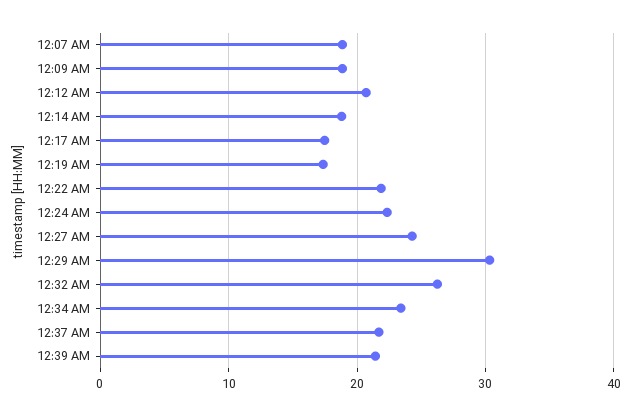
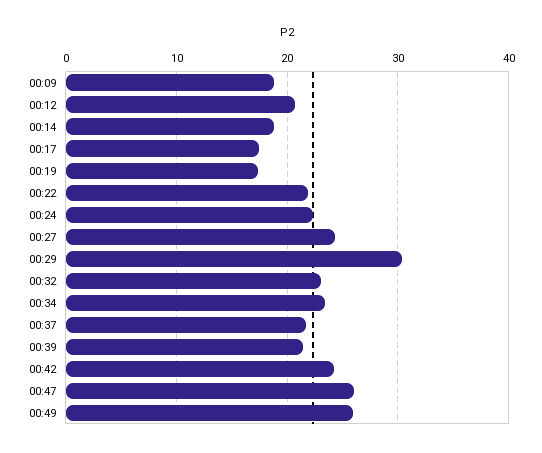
12:07 AM: 19 -> none
12:32 AM: 26 -> 23
00:42: none -> 24
00:47: none -> 26
00:49: none -> 26

